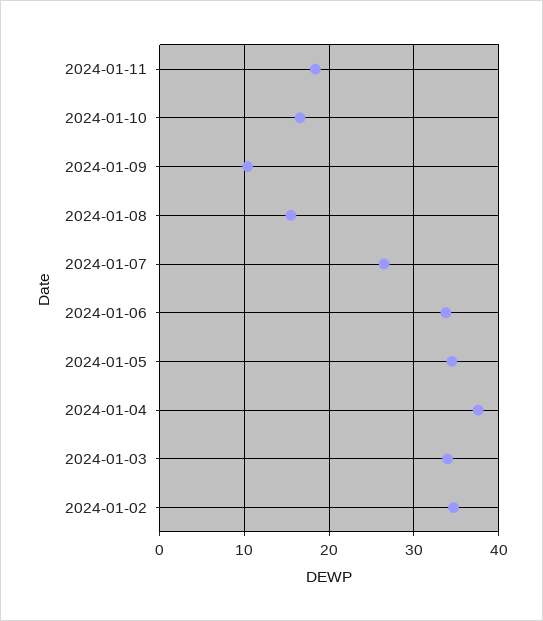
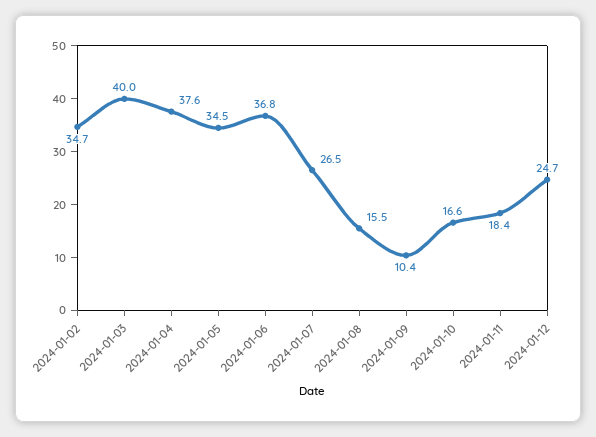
2024-01-06: 34 -> 36.8
2024-01-03: 34 -> 40
2024-01-12: none -> 24.7

